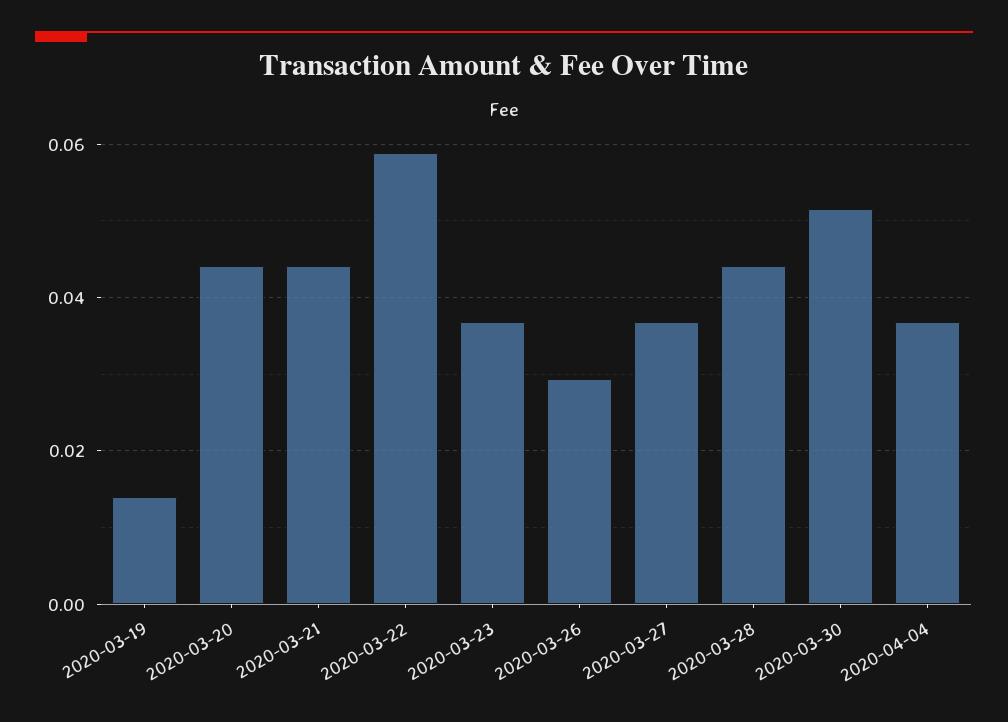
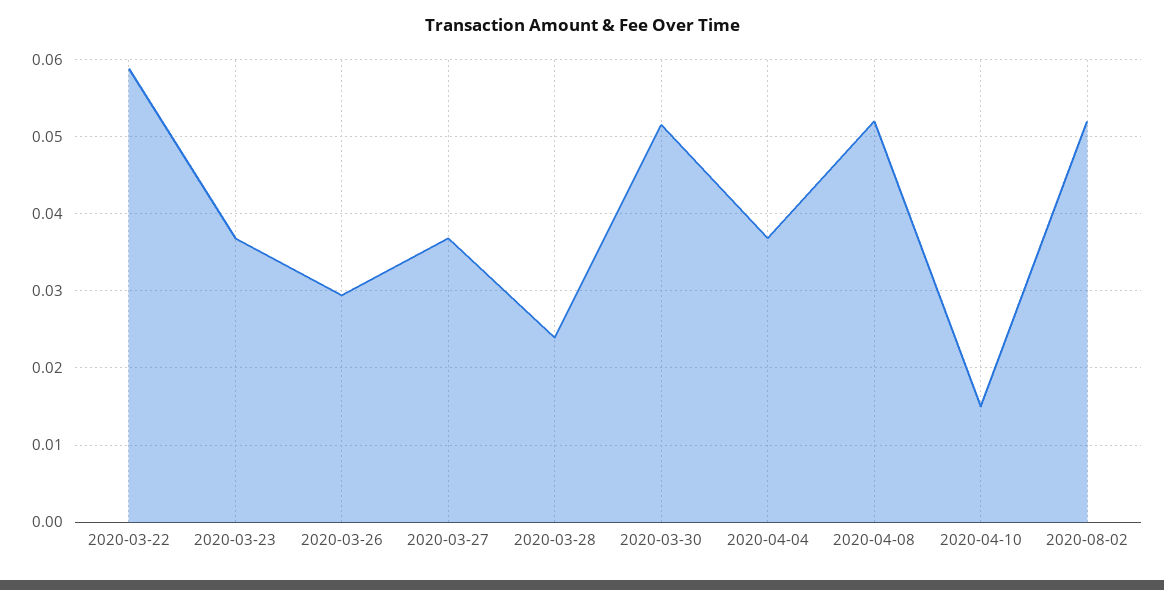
2020-03-19: 0.014 -> none
2020-03-20: 0.044 -> none
2020-03-21: 0.044 -> none
2020-03-28: 0.044 -> 0.024
2020-04-08: none -> 0.052
2020-04-10: none -> 0.015
2020-08-02: none -> 0.052

